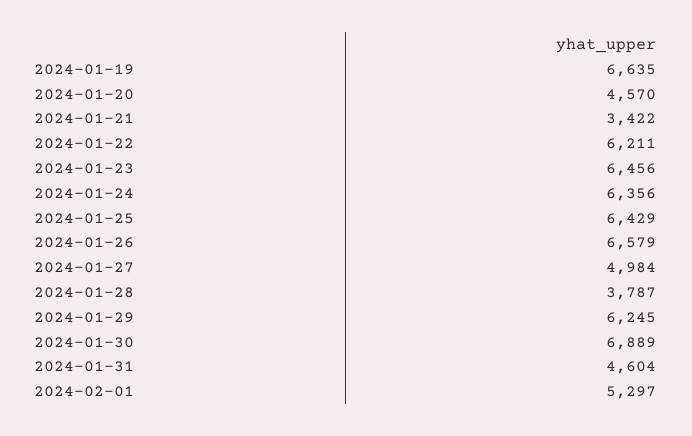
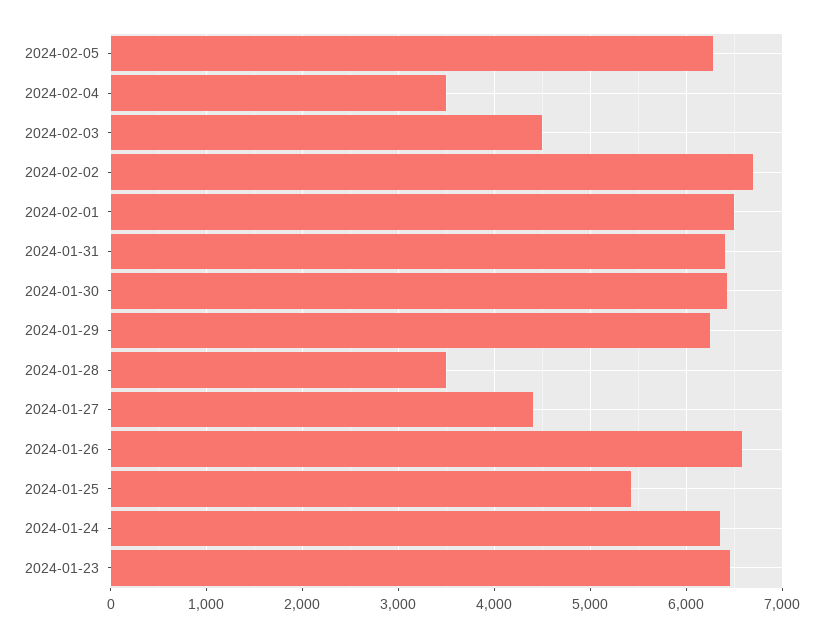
2024-01-19: 6635 -> none
2024-01-20: 4570 -> none
2024-01-21: 3422 -> none
2024-01-22: 6211 -> none
2024-01-25: 6429 -> 5400
2024-01-27: 4984 -> 4400
2024-01-28: 3787 -> 3500
2024-01-30: 6889 -> 6400
2024-01-31: 4604 -> 6400
2024-02-01: 5297 -> 6500
2024-02-05: none -> 6300
2024-02-04: none -> 3500
2024-02-03: none -> 4500
2024-02-02: none -> 6700

